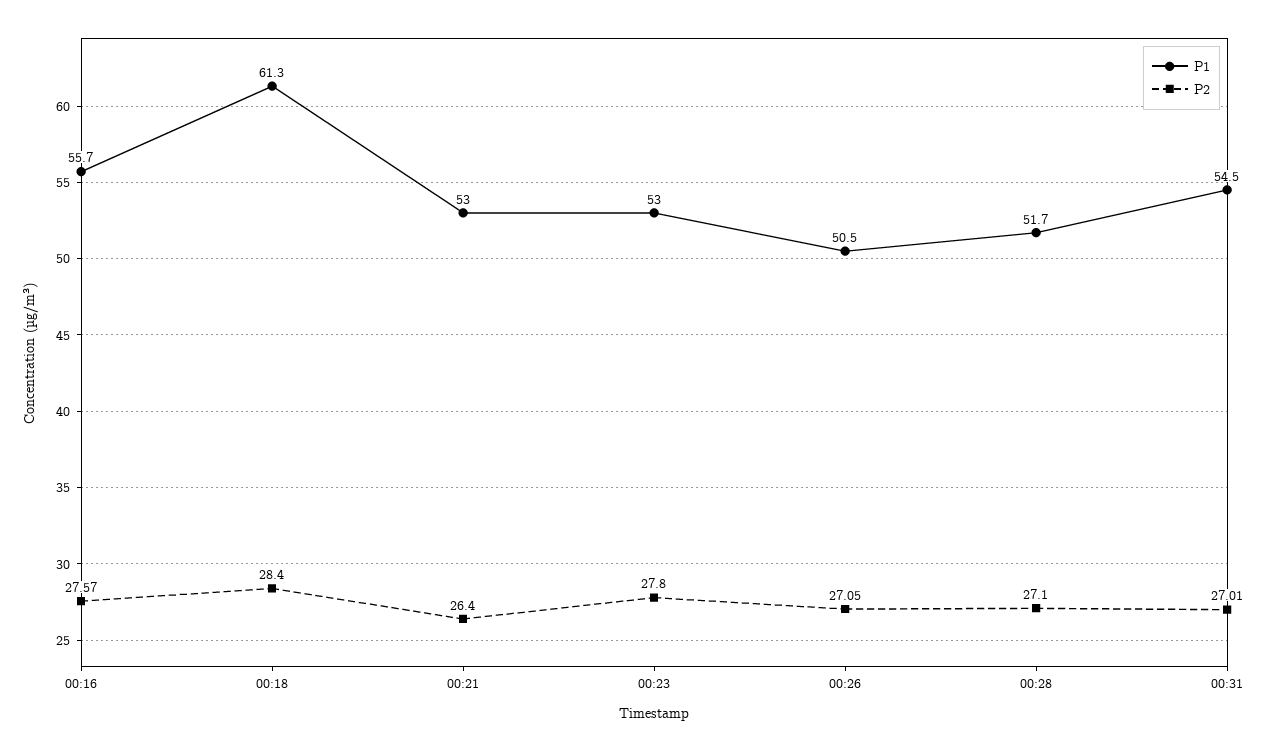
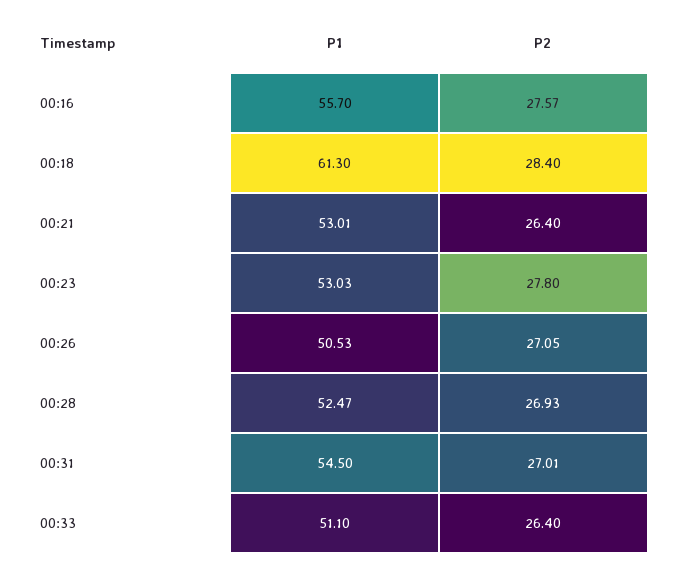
P1, 00:28: 51.7 -> 52.47
P2, 00:28: 27.1 -> 26.93
P1, 00:33: none -> 51.1
P2, 00:33: none -> 26.4

